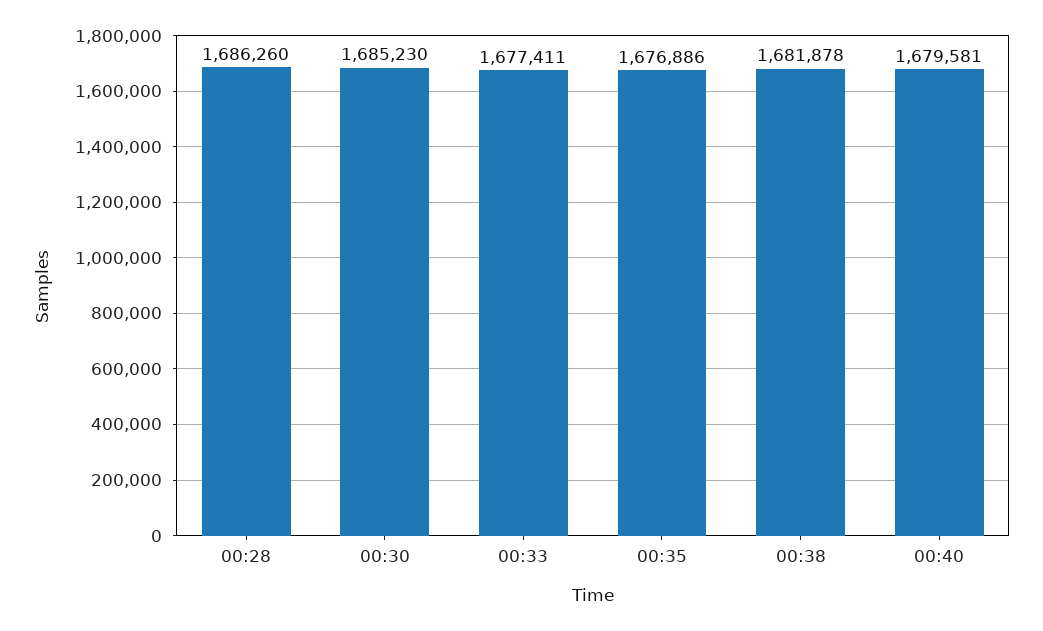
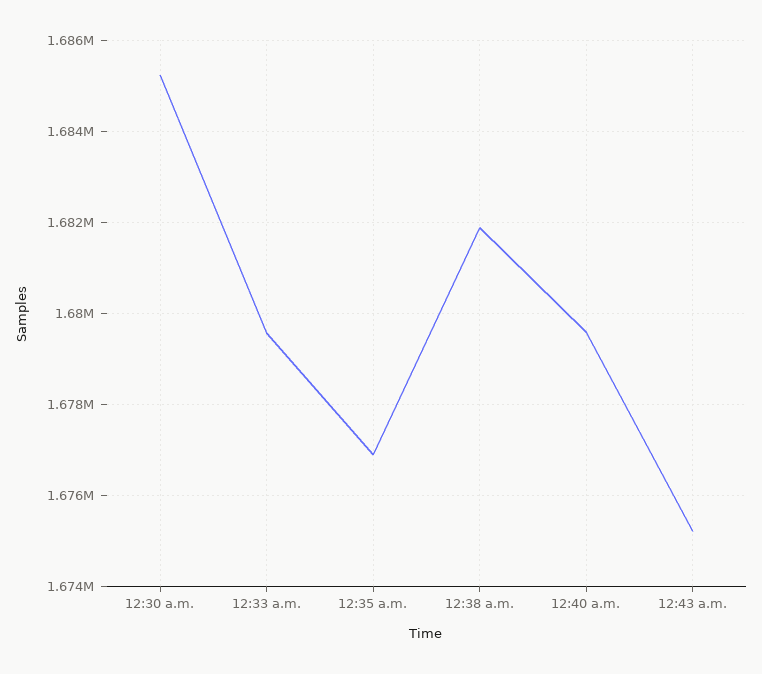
00:28: 1686260 -> none
00:33: 1677411 -> 1679600
12:43 a.m.: none -> 1675200

